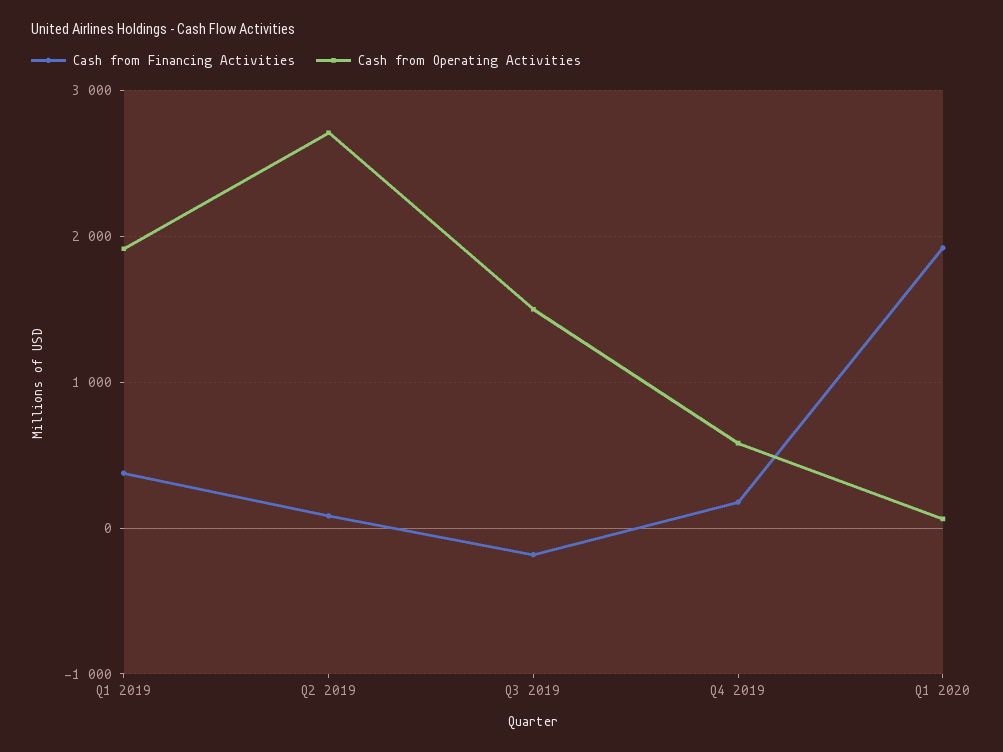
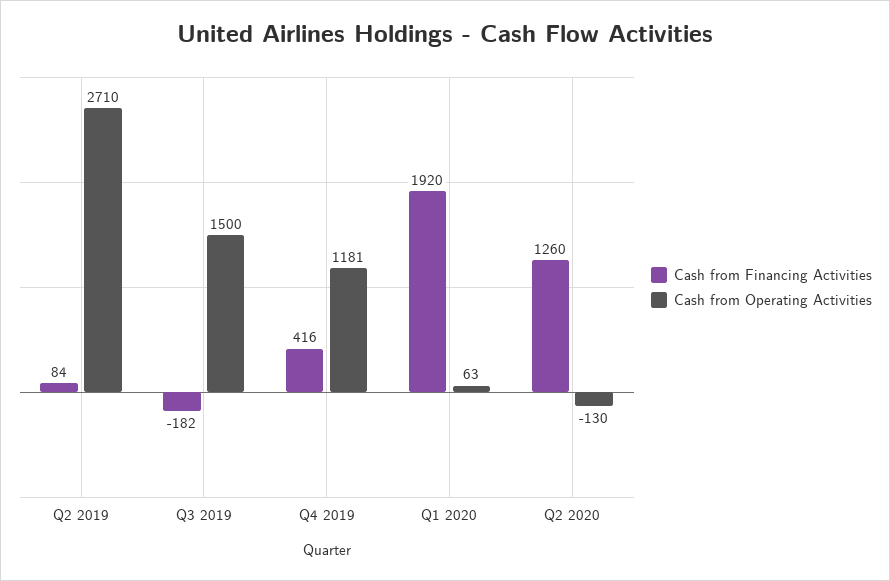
Cash from Financing Activities, Q1 2019: 400 -> none
Cash from Operating Activities, Q1 2019: 1900 -> none
Cash from Financing Activities, Q4 2019: 200 -> 416
Cash from Operating Activities, Q4 2019: 600 -> 1181
Cash from Financing Activities, Q2 2020: none -> 1260
Cash from Operating Activities, Q2 2020: none -> -130

